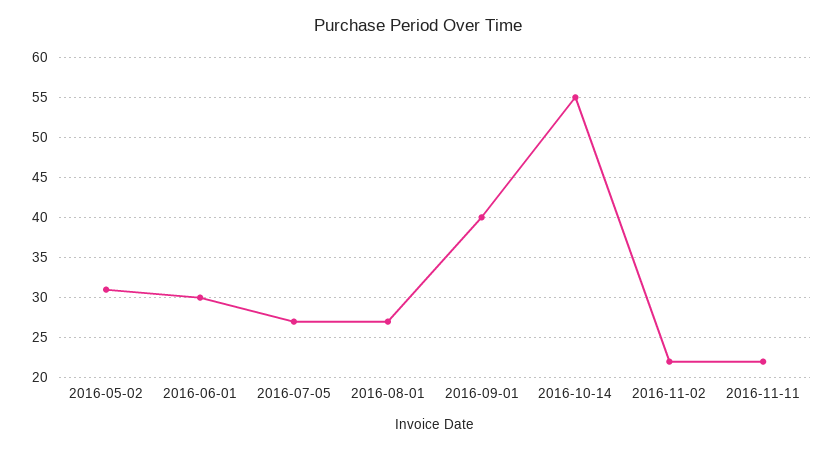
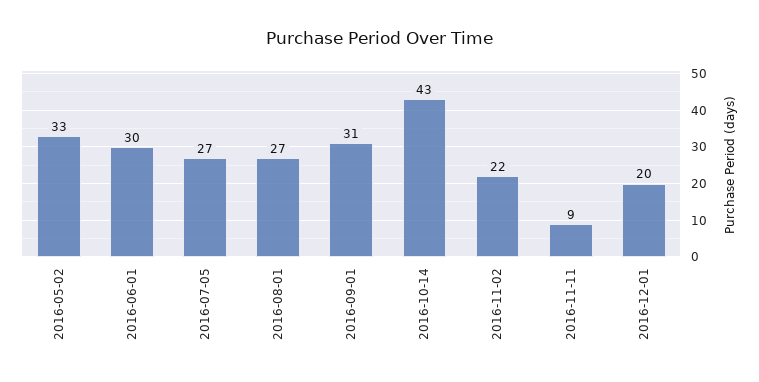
2016-05-02: 31 -> 33
2016-09-01: 40 -> 31
2016-10-14: 55 -> 43
2016-11-11: 22 -> 9
2016-12-01: none -> 20

